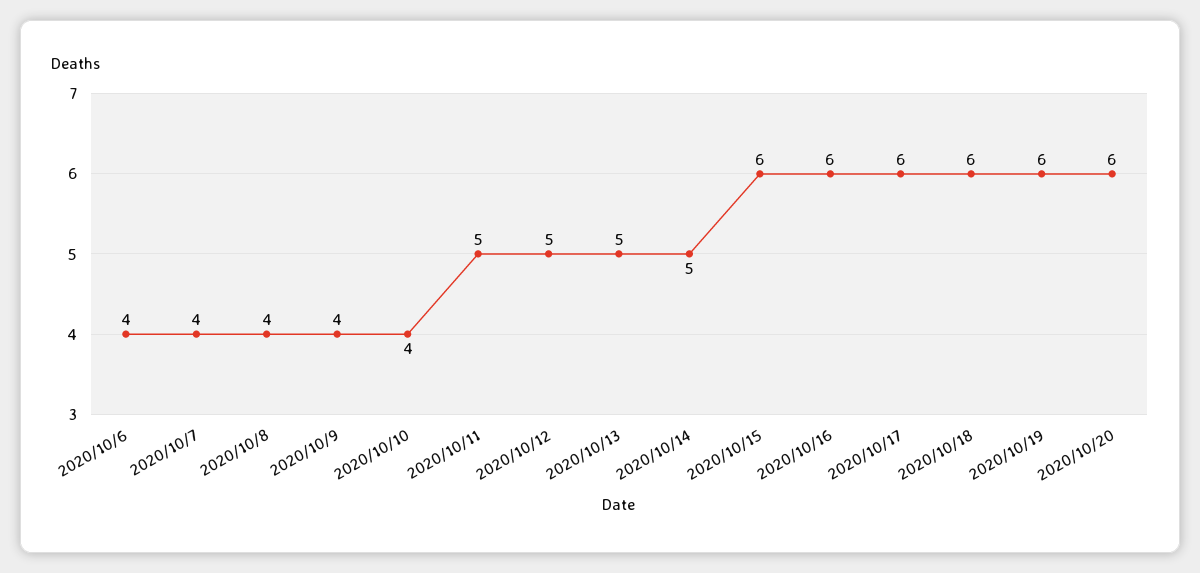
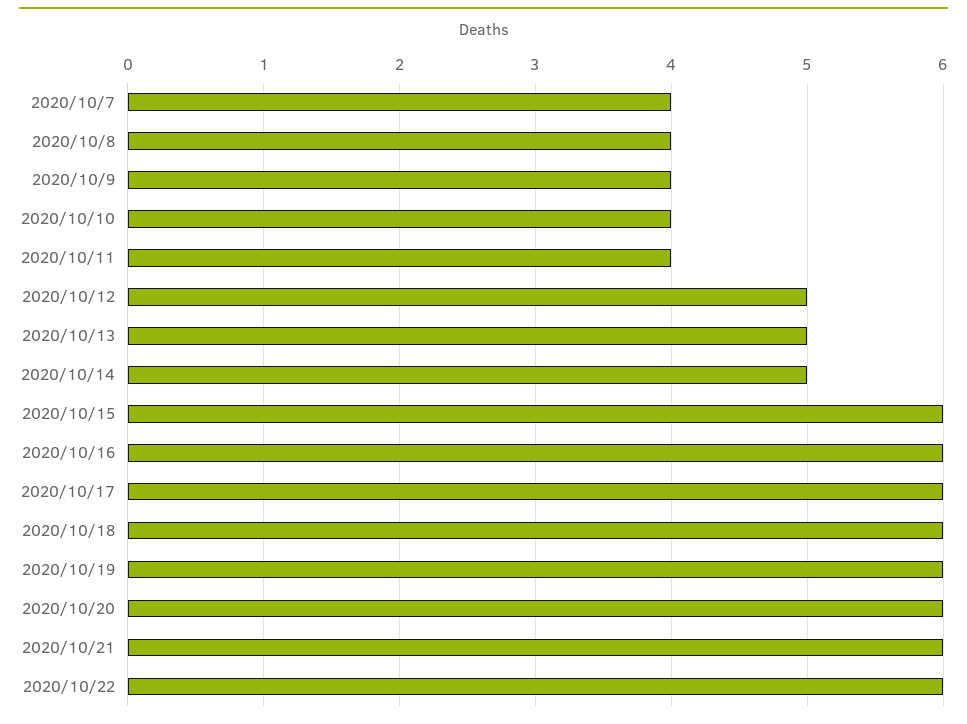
2020/10/6: 4 -> none
2020/10/11: 5 -> 4
2020/10/21: none -> 6
2020/10/22: none -> 6

